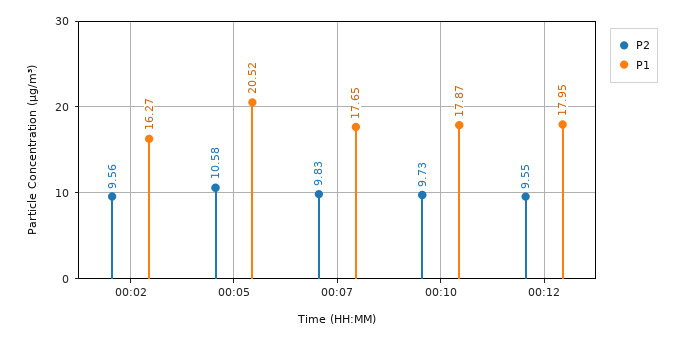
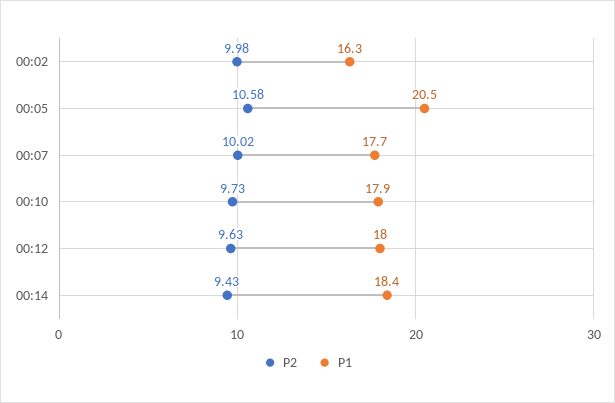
P2, 00:02: 9.56 -> 9.98
P2, 00:07: 9.83 -> 10.02
P2, 00:12: 9.55 -> 9.63
P2, 00:14: none -> 9.43
P1, 00:14: none -> 18.4

